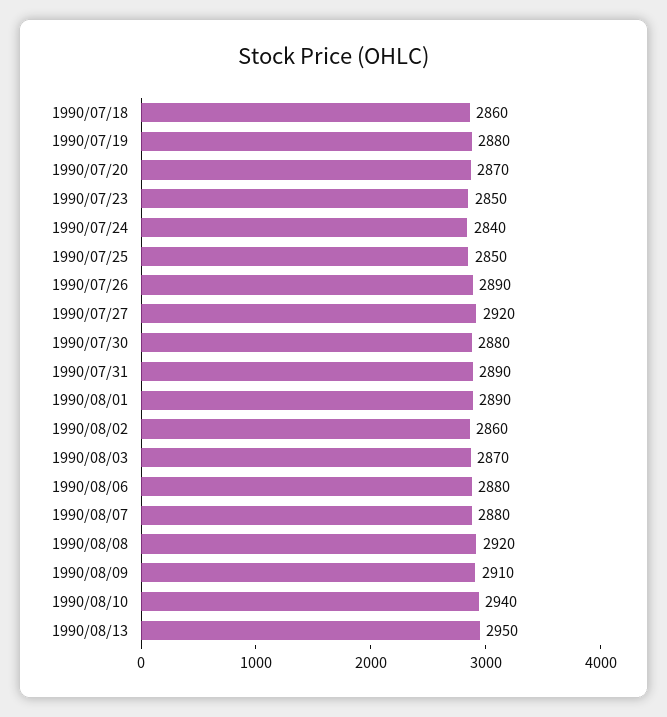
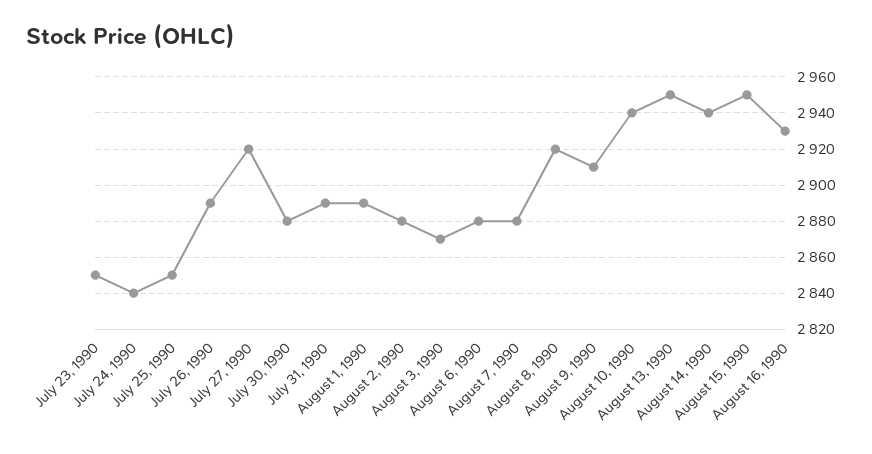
1990/07/18: 2860 -> none
1990/07/19: 2880 -> none
1990/07/20: 2870 -> none
1990/08/02: 2860 -> 2880
August 14, 1990: none -> 2940
August 15, 1990: none -> 2950
August 16, 1990: none -> 2930

